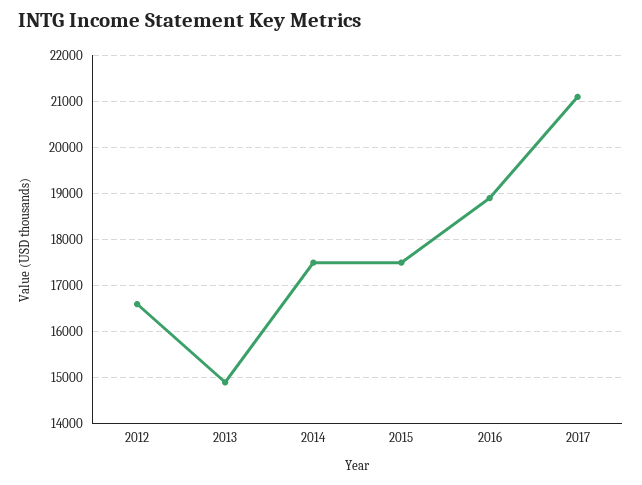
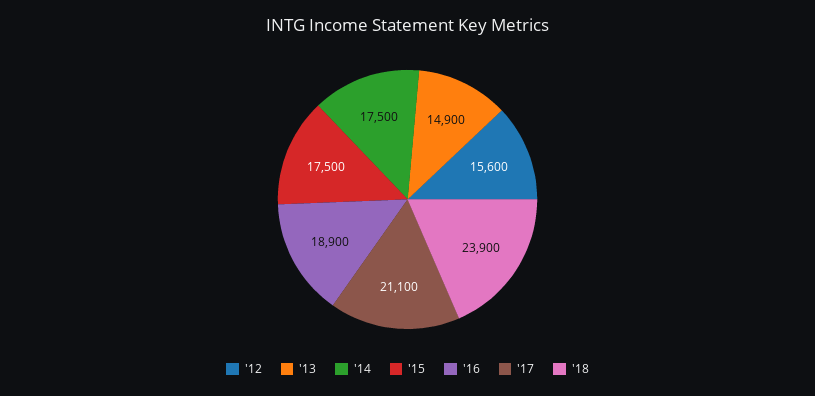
2012: 16600 -> 15600
'18: none -> 23900

